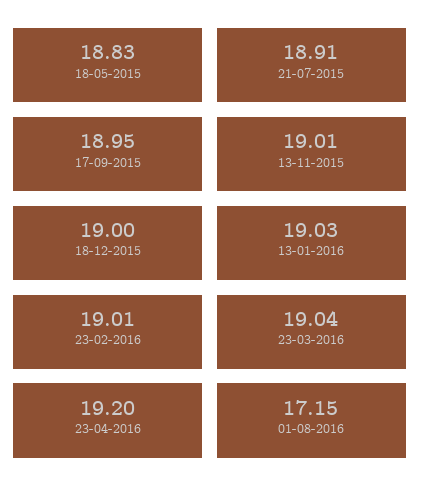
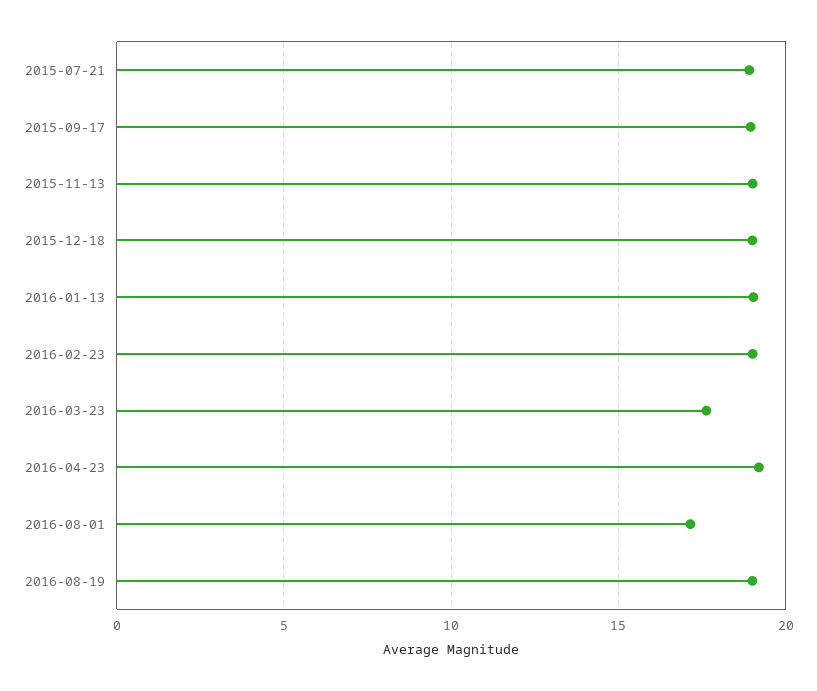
18-05-2015: 18.83 -> none
23-03-2016: 19.04 -> 17.5
2016-08-19: none -> 19

